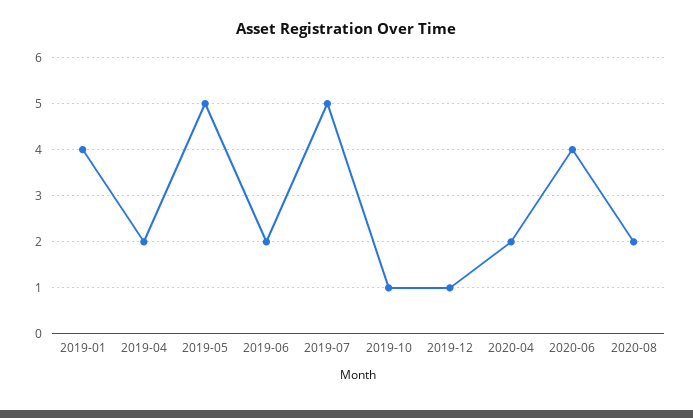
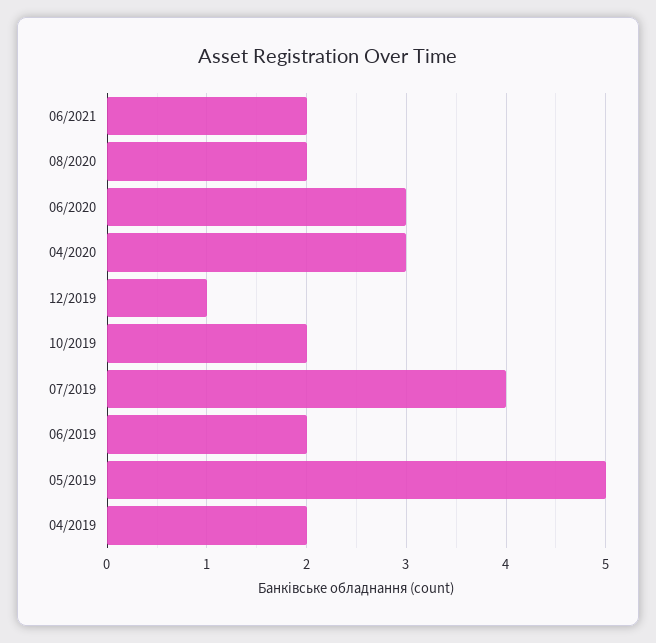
2019-01: 4 -> none
2019-07: 5 -> 4
2019-10: 1 -> 2
2020-04: 2 -> 3
2020-06: 4 -> 3
06/2021: none -> 2

